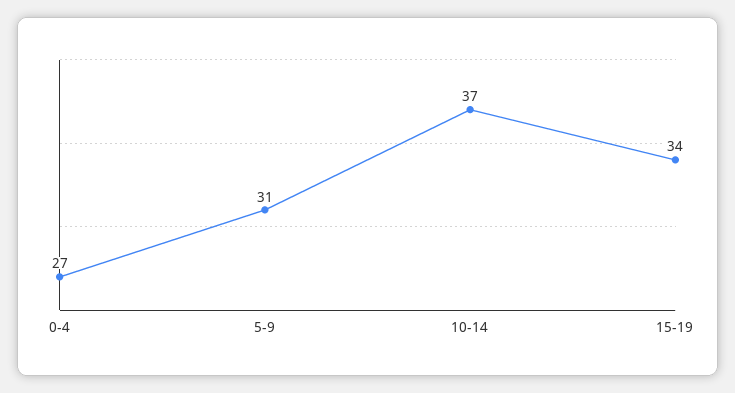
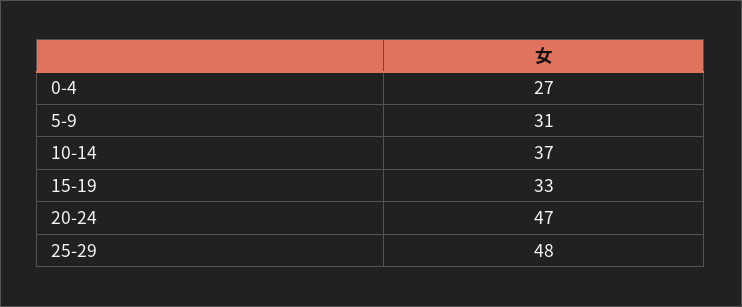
15-19: 34 -> 33
20-24: none -> 47
25-29: none -> 48

